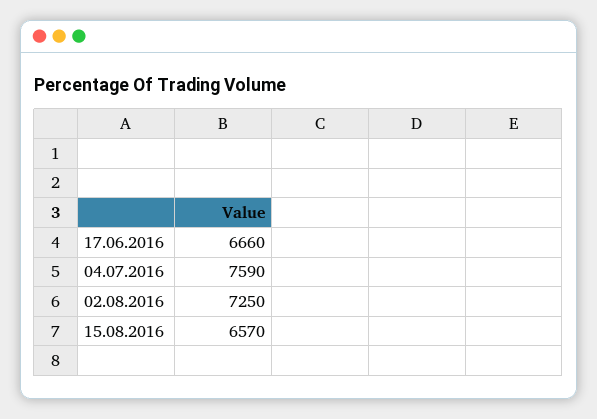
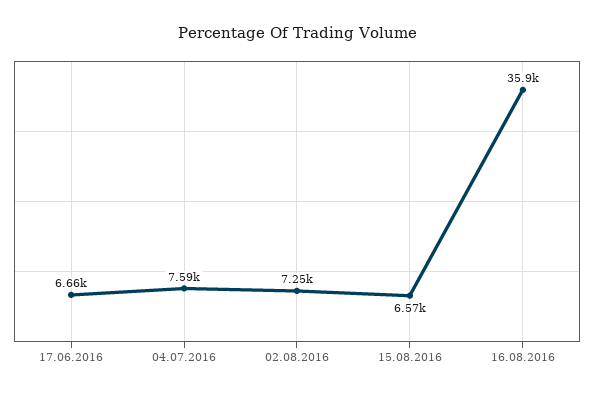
16.08.2016: none -> 35900

